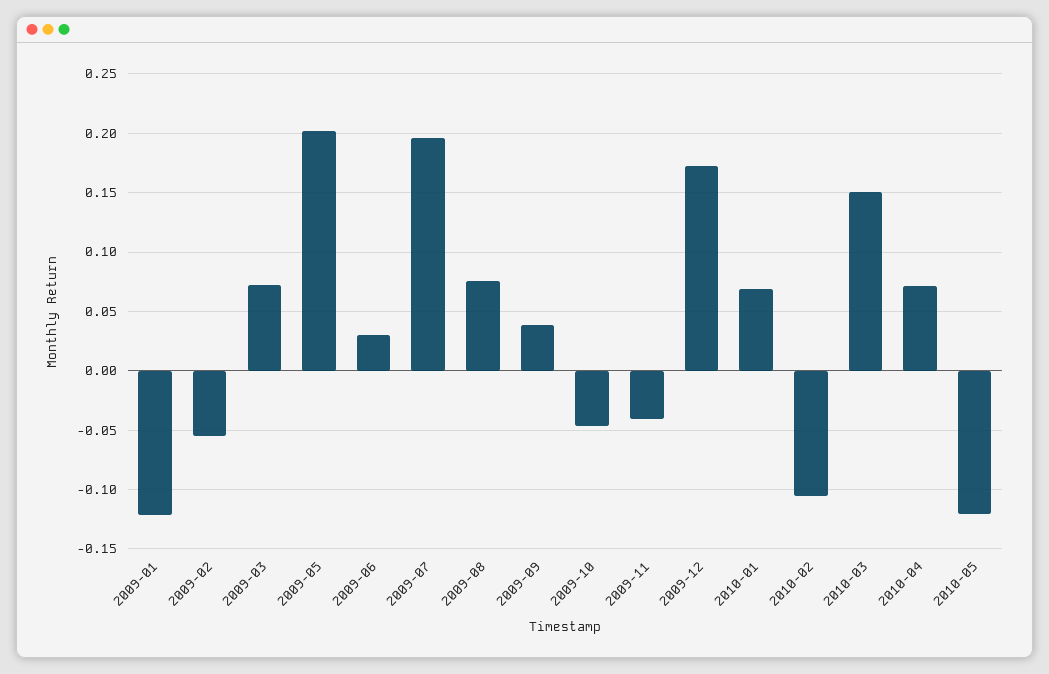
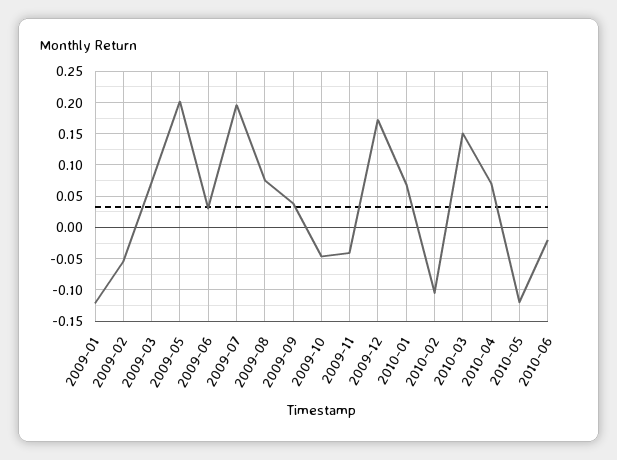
2010-06: none -> -0.02

